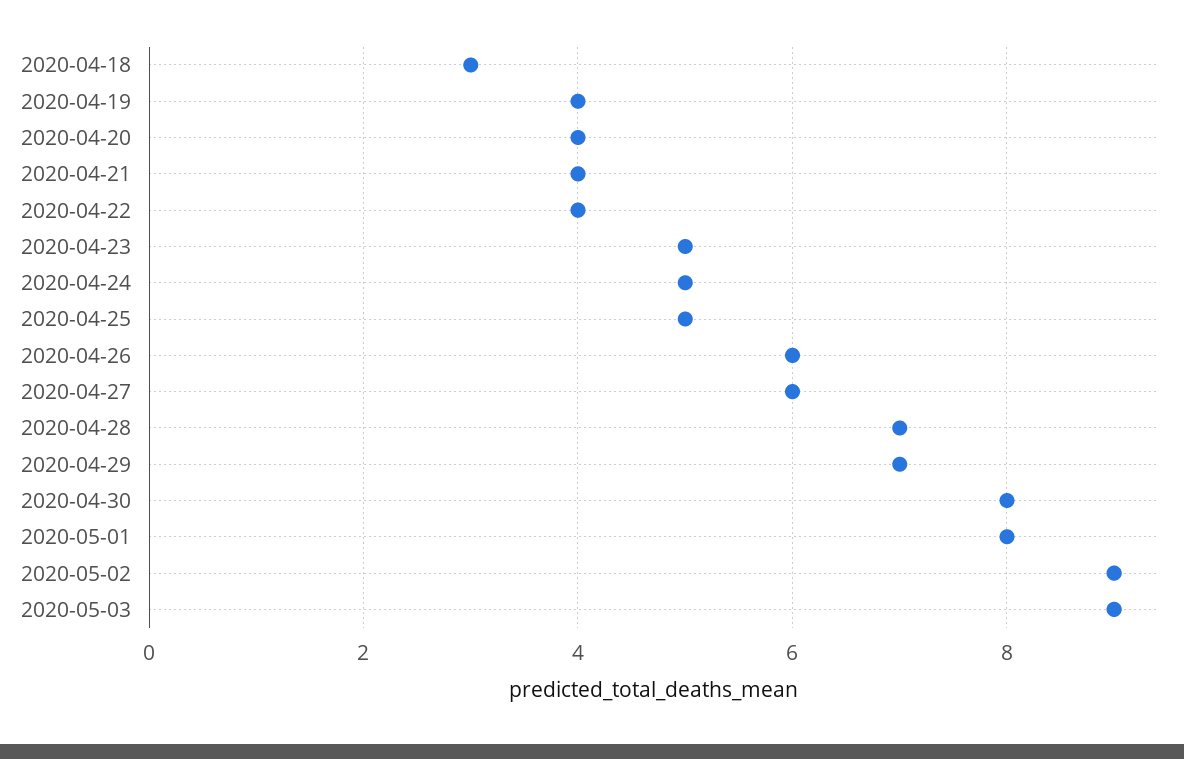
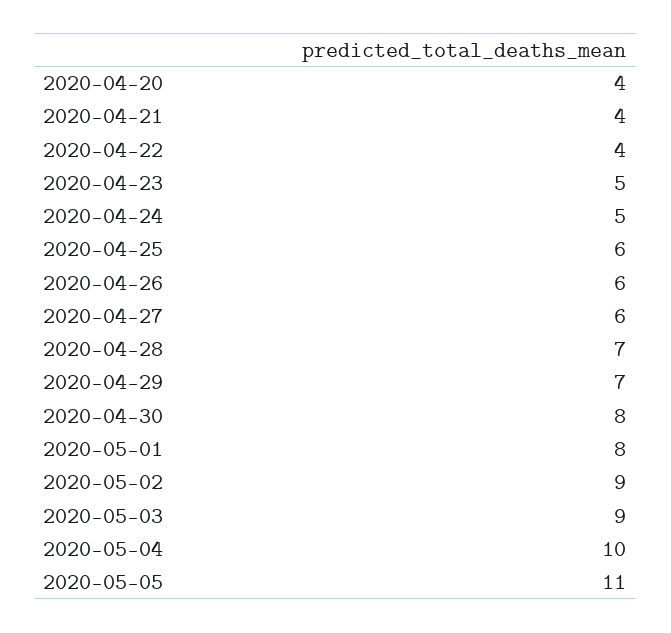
2020-04-18: 3 -> none
2020-04-19: 4 -> none
2020-04-25: 5 -> 6
2020-05-04: none -> 10
2020-05-05: none -> 11

